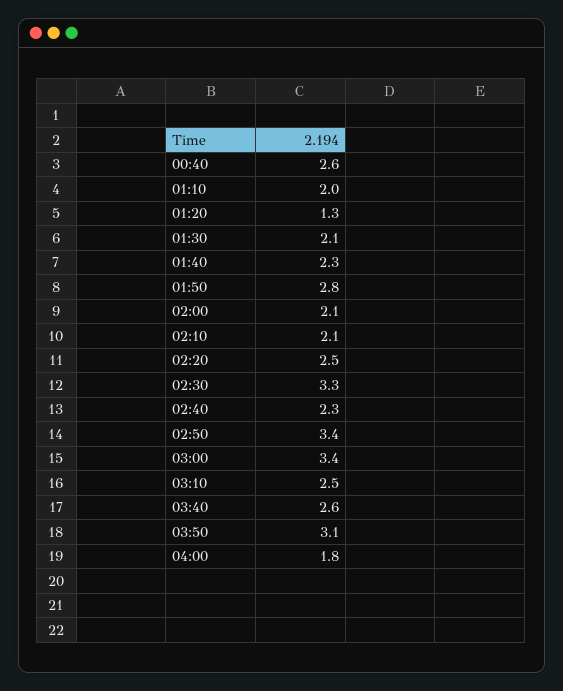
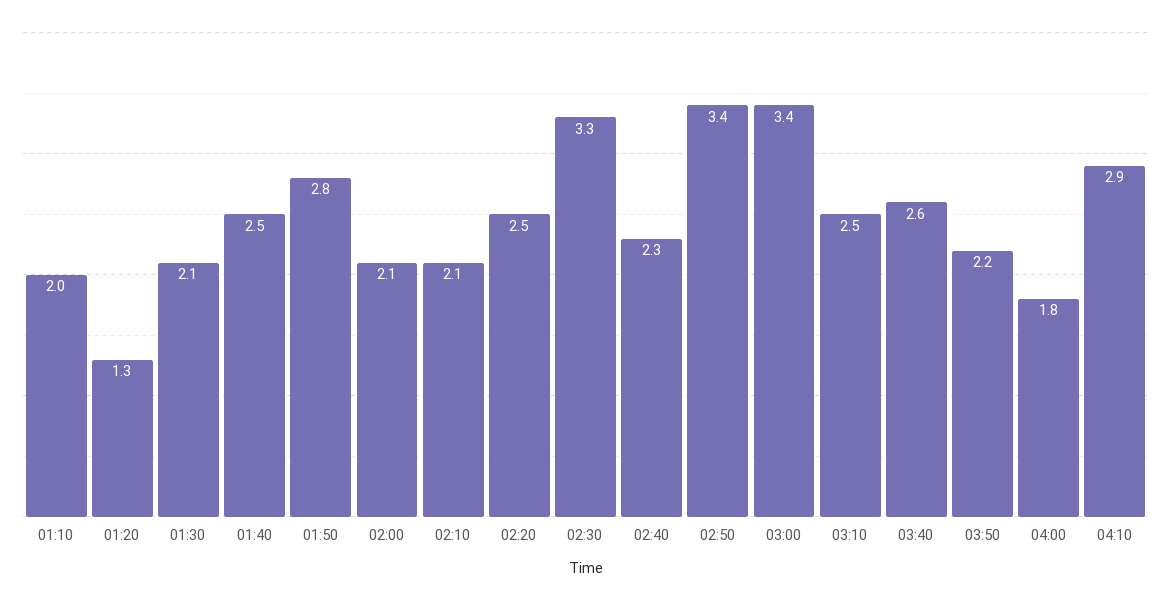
00:40: 2.6 -> none
01:40: 2.3 -> 2.5
03:50: 3.1 -> 2.2
04:10: none -> 2.9

